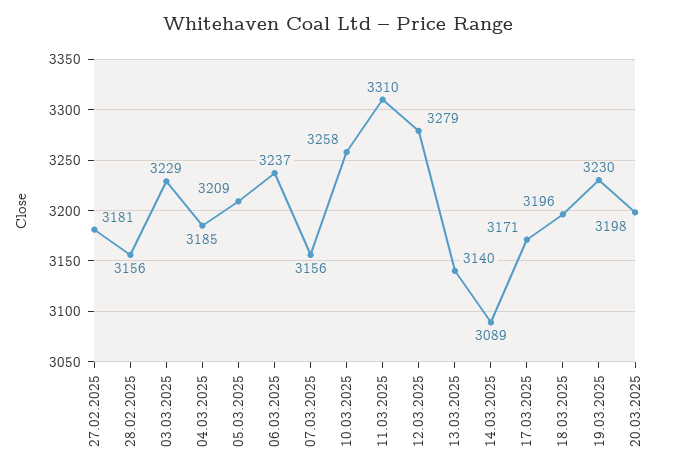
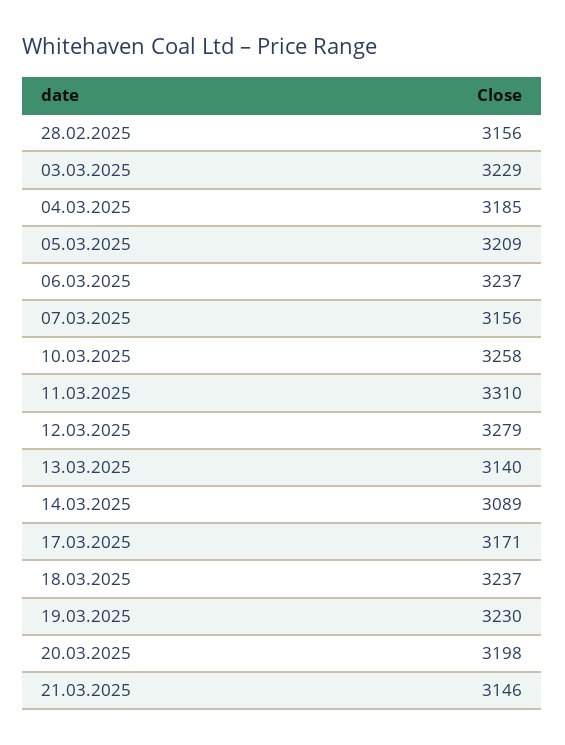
27.02.2025: 3181 -> none
18.03.2025: 3196 -> 3237
21.03.2025: none -> 3146

